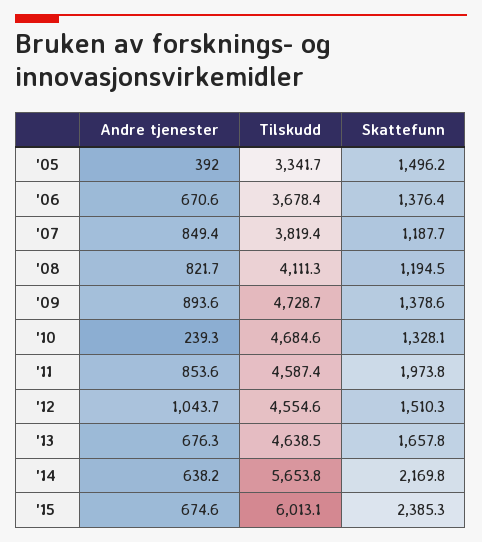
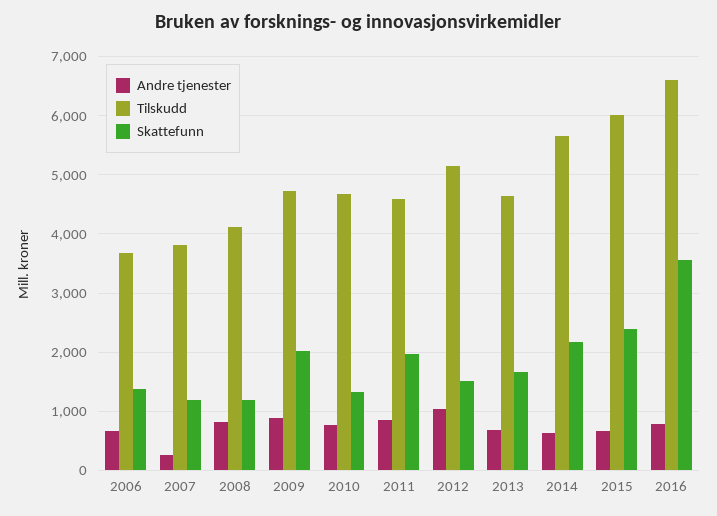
Andre tjenester, '05: 392 -> none
Tilskudd, '05: 3341.7 -> none
Skattefunn, '05: 1496.2 -> none
Andre tjenester, '07: 849.4 -> 200
Skattefunn, '09: 1378.6 -> 2000
Andre tjenester, '10: 239.3 -> 800
Tilskudd, '12: 4554.6 -> 5200
Andre tjenester, 2016: none -> 800
Tilskudd, 2016: none -> 6600
Skattefunn, 2016: none -> 3600

